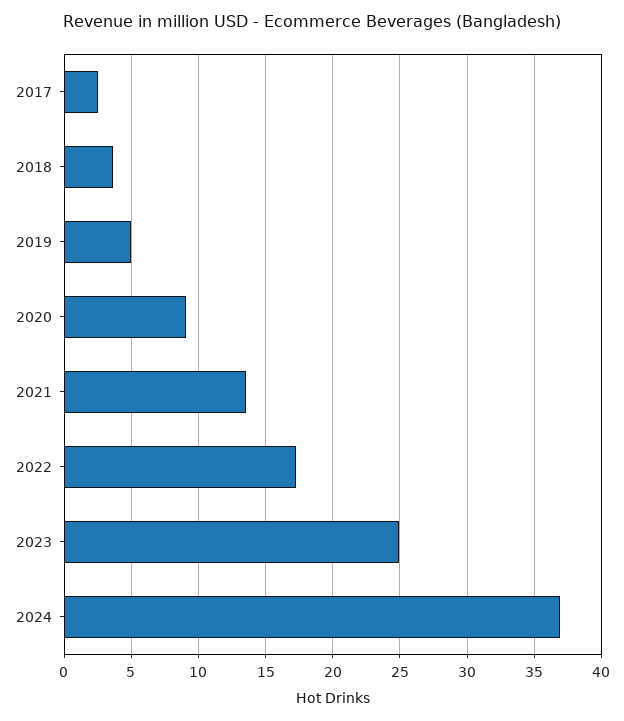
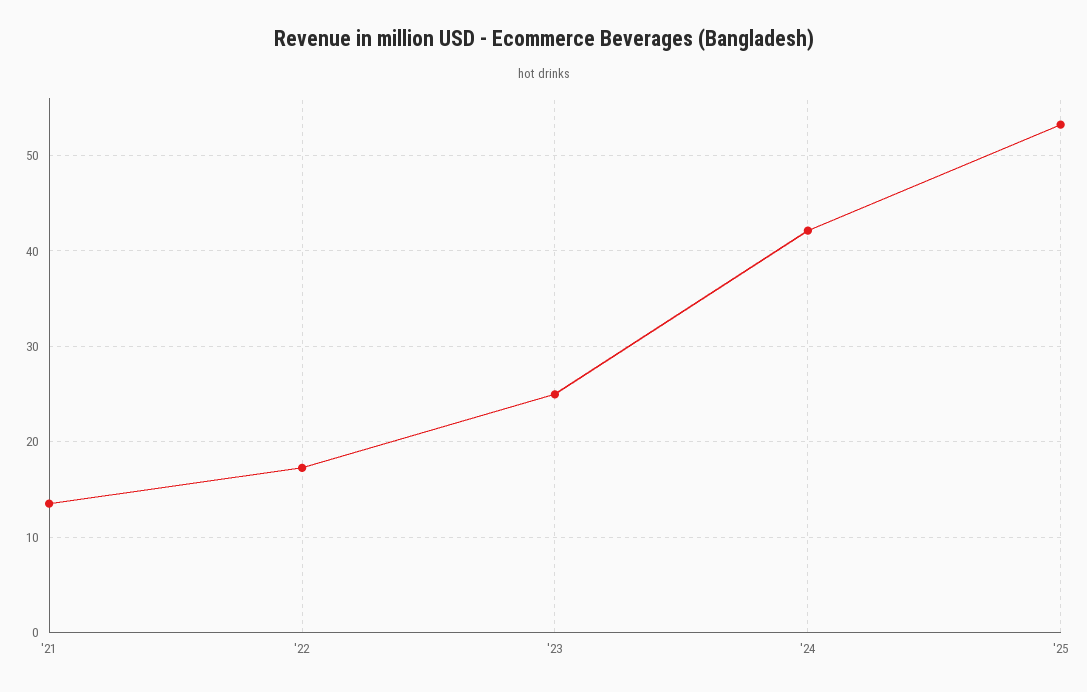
2017: 2.5 -> none
2018: 3.5 -> none
2019: 5 -> none
2020: 9 -> none
2024: 37 -> 42
'25: none -> 53

